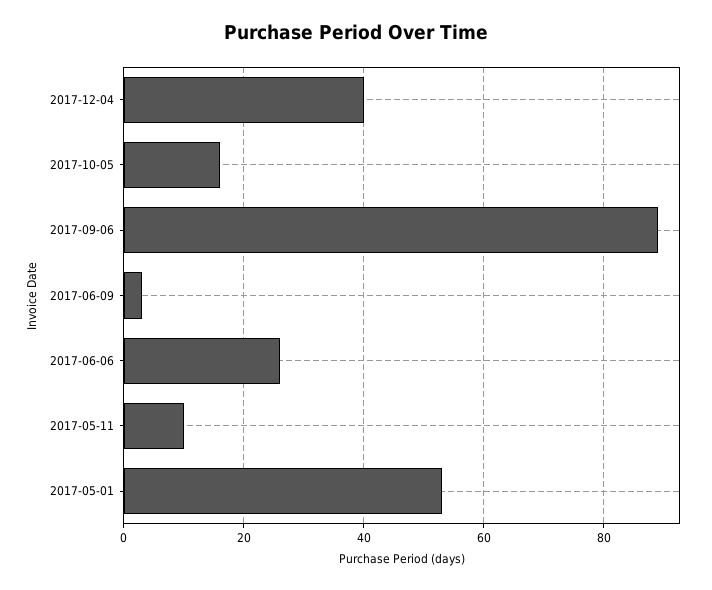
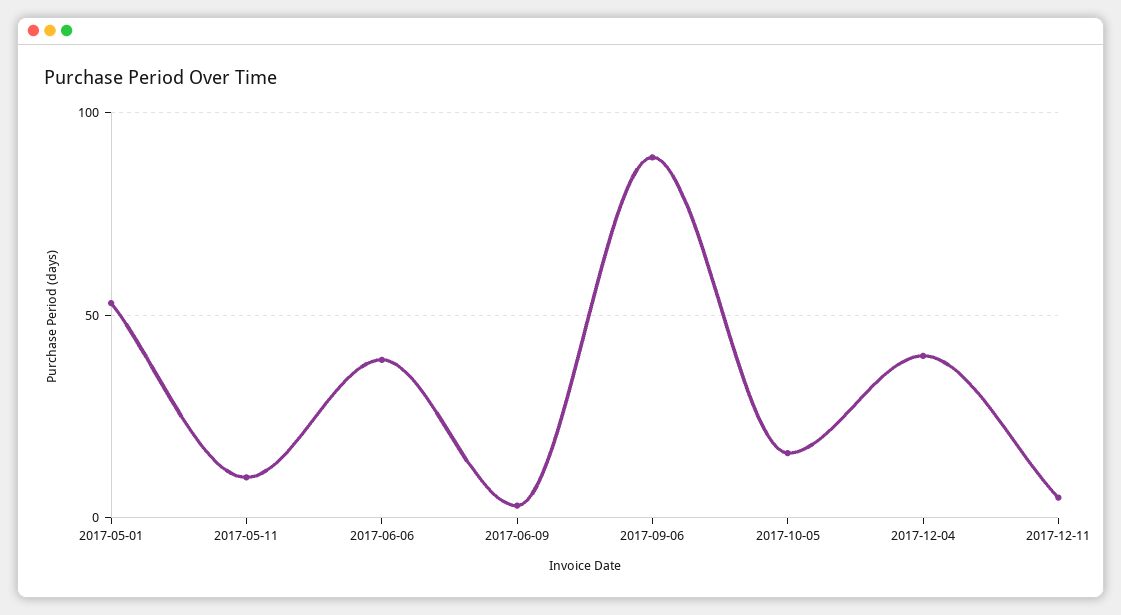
2017-06-06: 25 -> 40
2017-12-11: none -> 5

